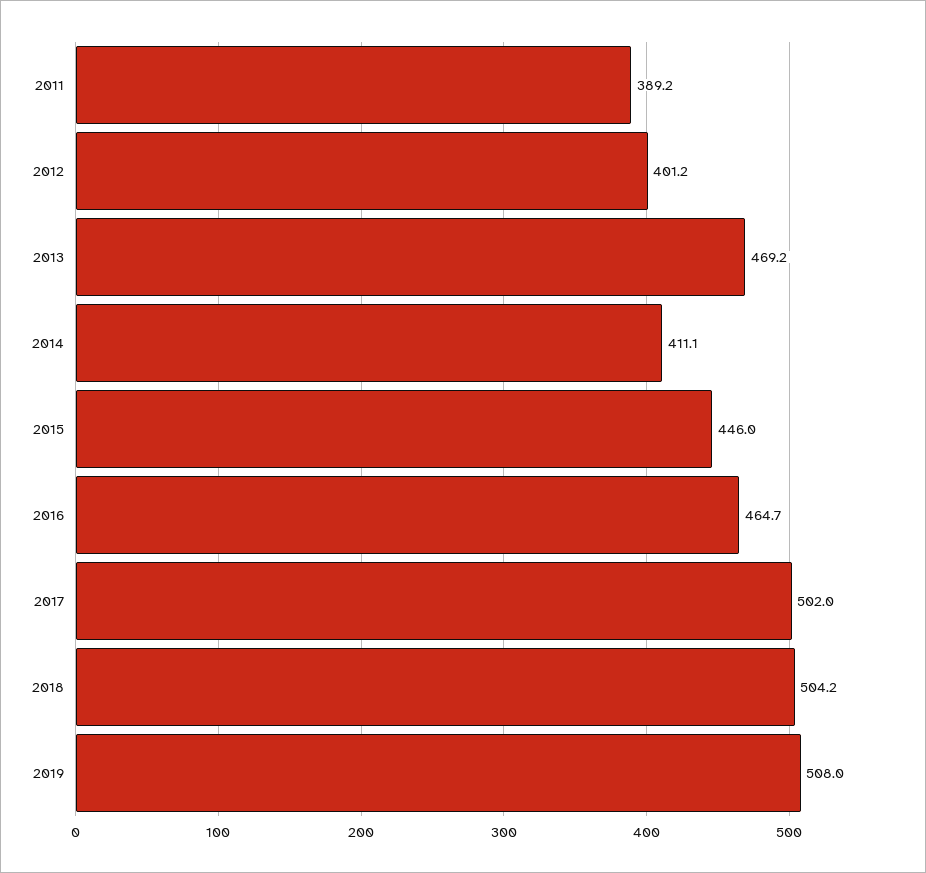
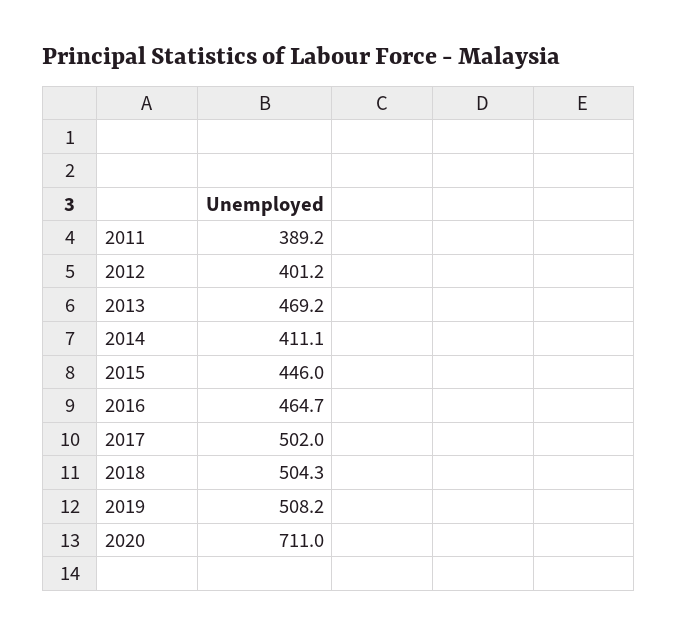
2018: 504.2 -> 504.3
2019: 508 -> 508.2
2020: none -> 711

